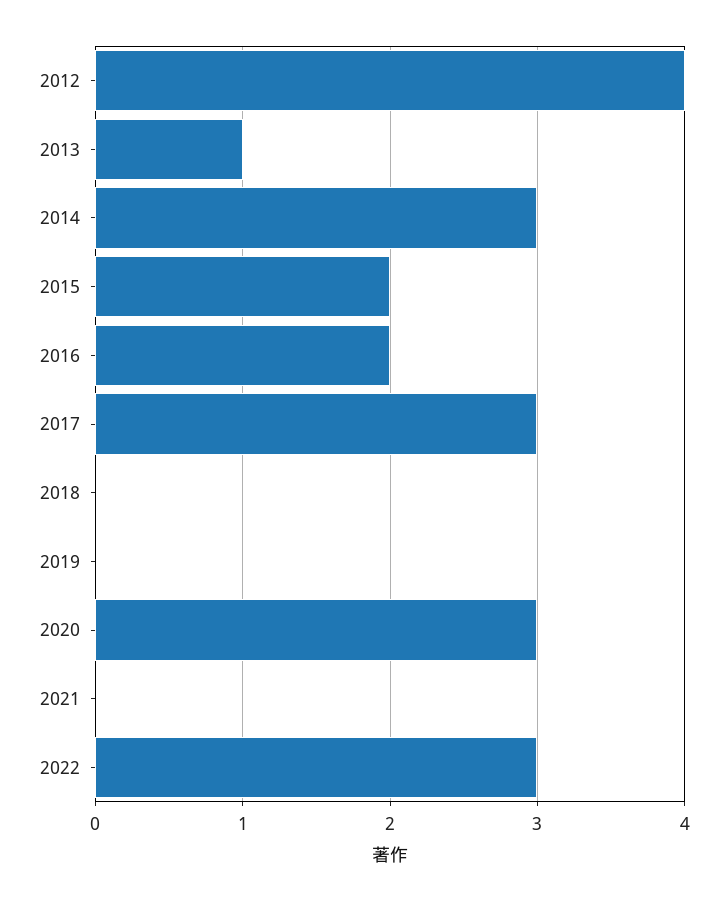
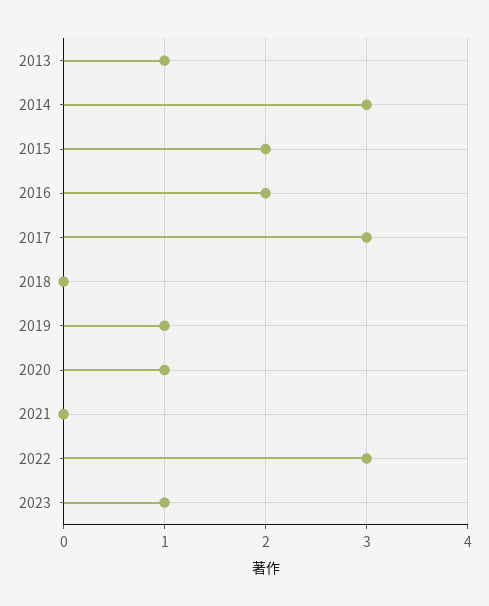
2012: 4 -> none
2019: 0 -> 1
2020: 3 -> 1
2023: none -> 1

